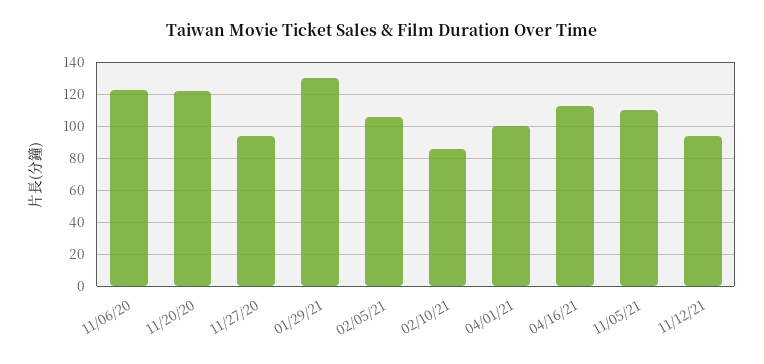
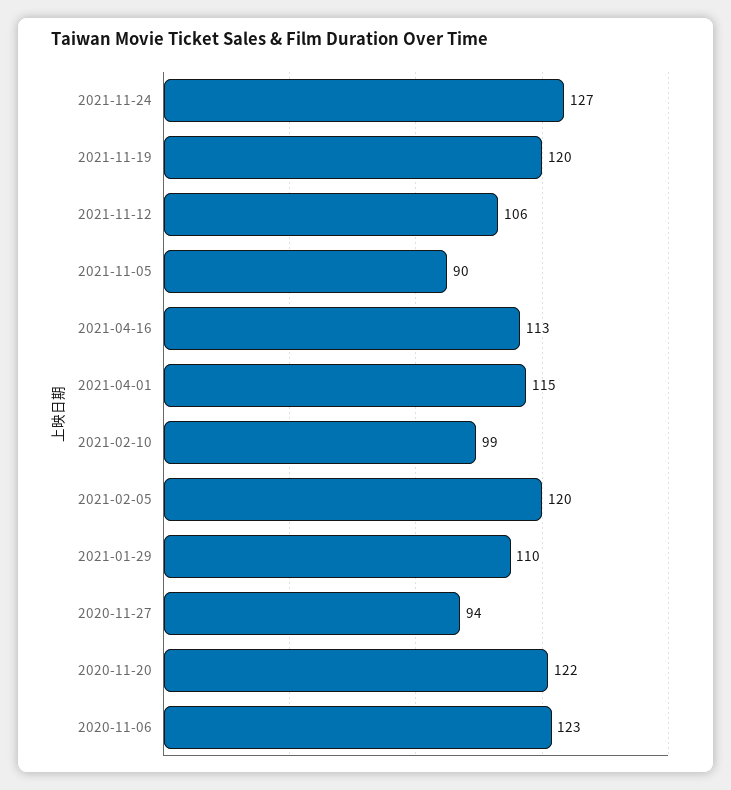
01/29/21: 130 -> 110
02/05/21: 105 -> 120
02/10/21: 85 -> 99
04/01/21: 100 -> 115
11/05/21: 110 -> 90
11/12/21: 95 -> 106
2021-11-24: none -> 127
2021-11-19: none -> 120

